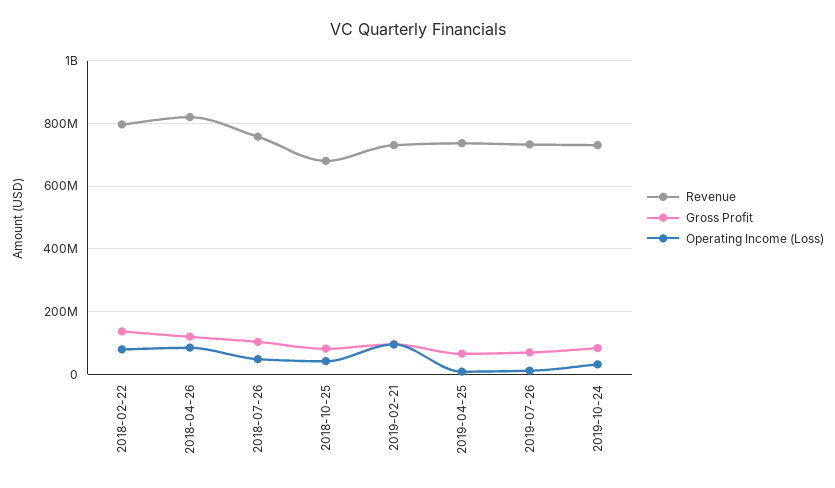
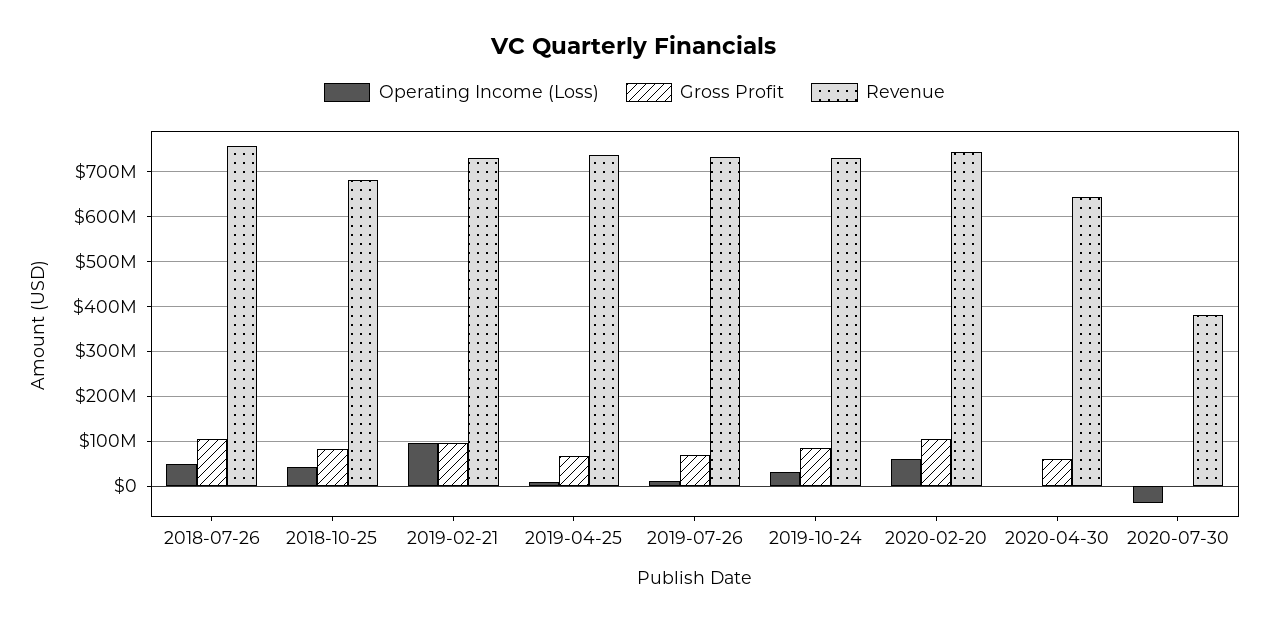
Revenue, 2018-02-22: 800000000 -> none
Gross Profit, 2018-02-22: 140000000 -> none
Operating Income (Loss), 2018-02-22: 80000000 -> none
Revenue, 2018-04-26: 820000000 -> none
Gross Profit, 2018-04-26: 120000000 -> none
Operating Income (Loss), 2018-04-26: 80000000 -> none
Operating Income (Loss), 2020-02-20: none -> 60000000
Gross Profit, 2020-02-20: none -> 100000000
Revenue, 2020-02-20: none -> 740000000
Operating Income (Loss), 2020-04-30: none -> 0
Gross Profit, 2020-04-30: none -> 60000000
Revenue, 2020-04-30: none -> 640000000
Operating Income (Loss), 2020-07-30: none -> -40000000
Gross Profit, 2020-07-30: none -> 0
Revenue, 2020-07-30: none -> 380000000

